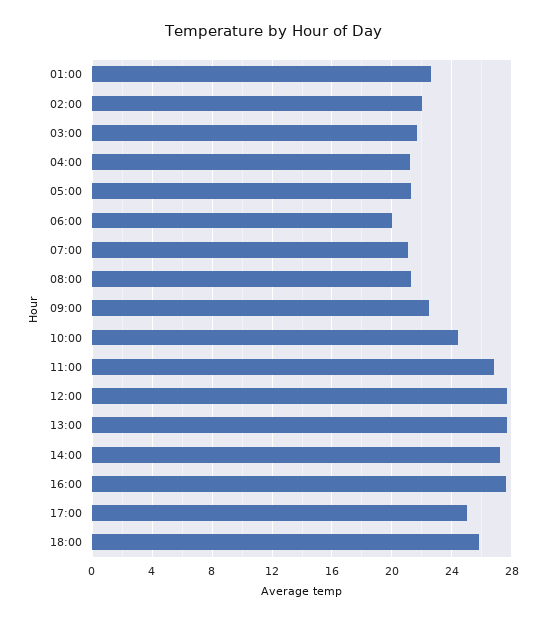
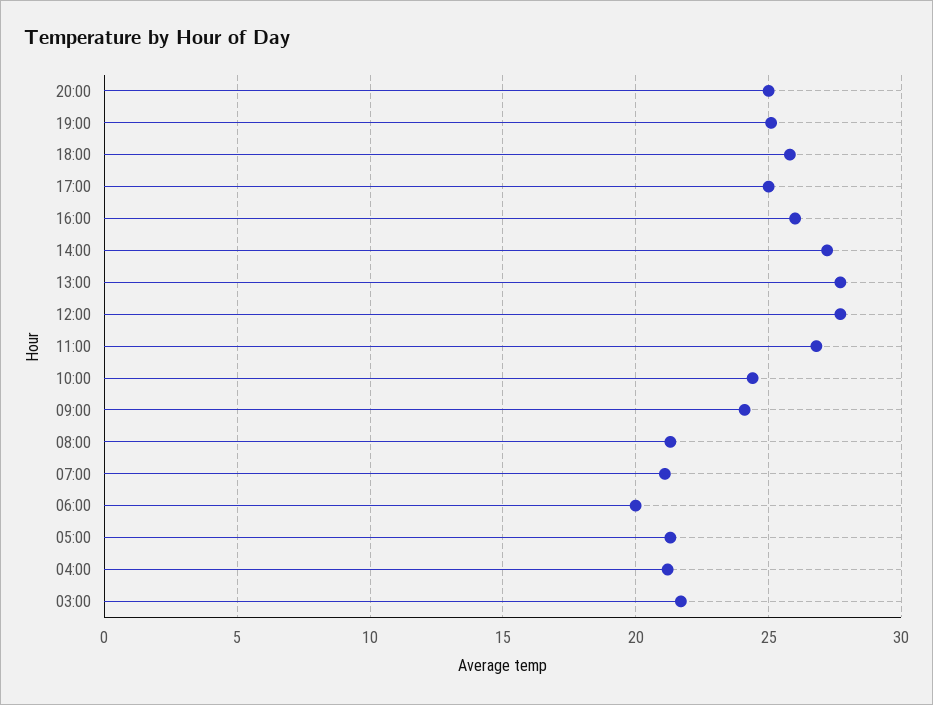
01:00: 22.5 -> none
02:00: 22 -> none
09:00: 22.5 -> 24
16:00: 27.5 -> 26
20:00: none -> 25
19:00: none -> 25

